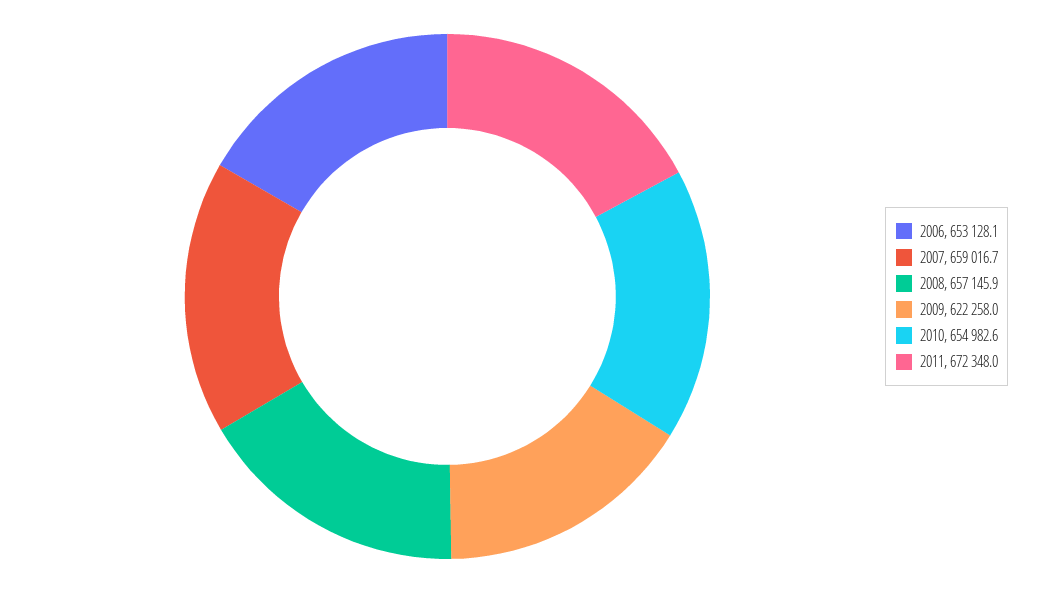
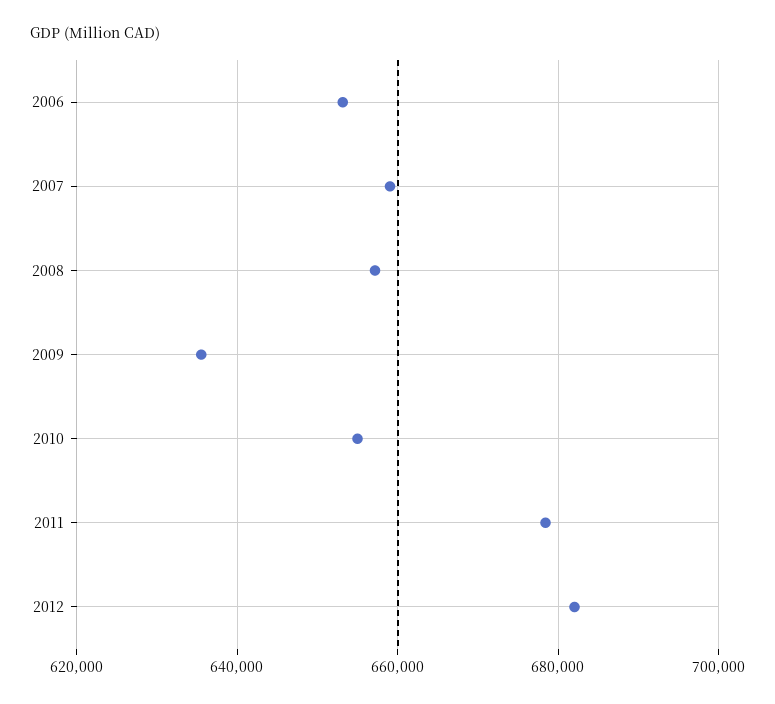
2009: 622258 -> 636000
2011: 672348 -> 678000
2012: none -> 682000

